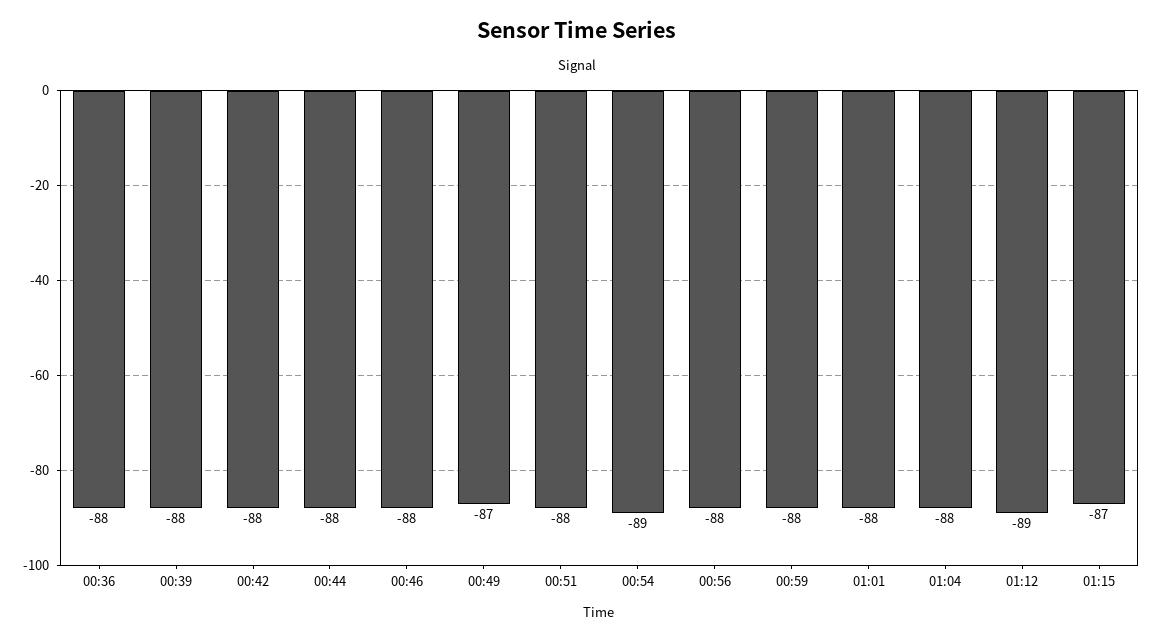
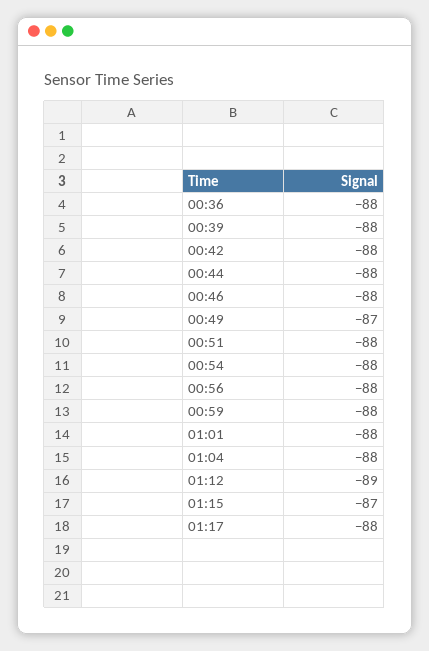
00:54: -89 -> -88
01:17: none -> -88

